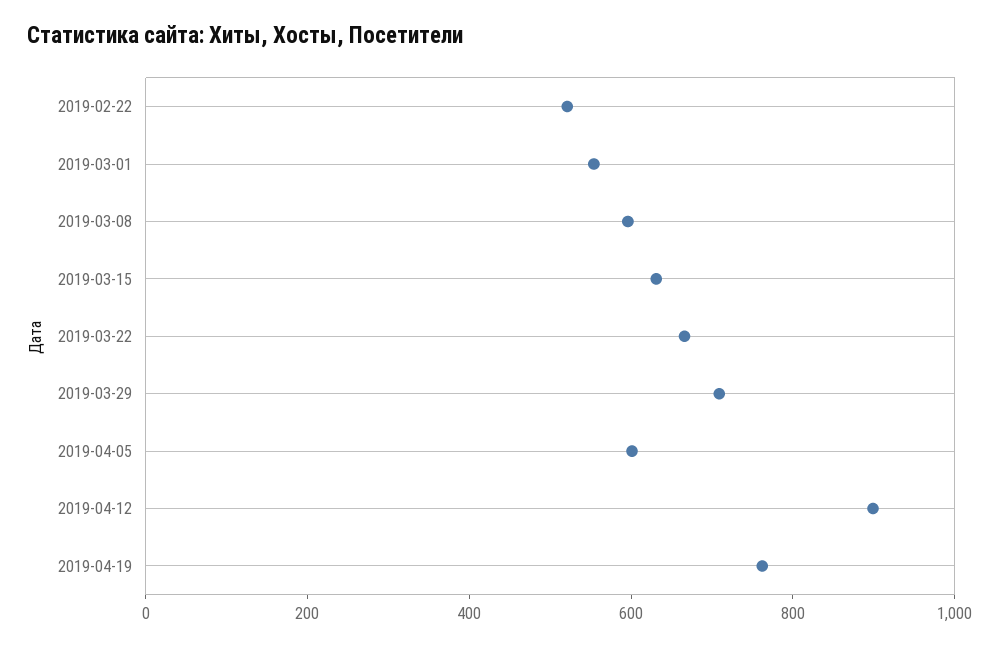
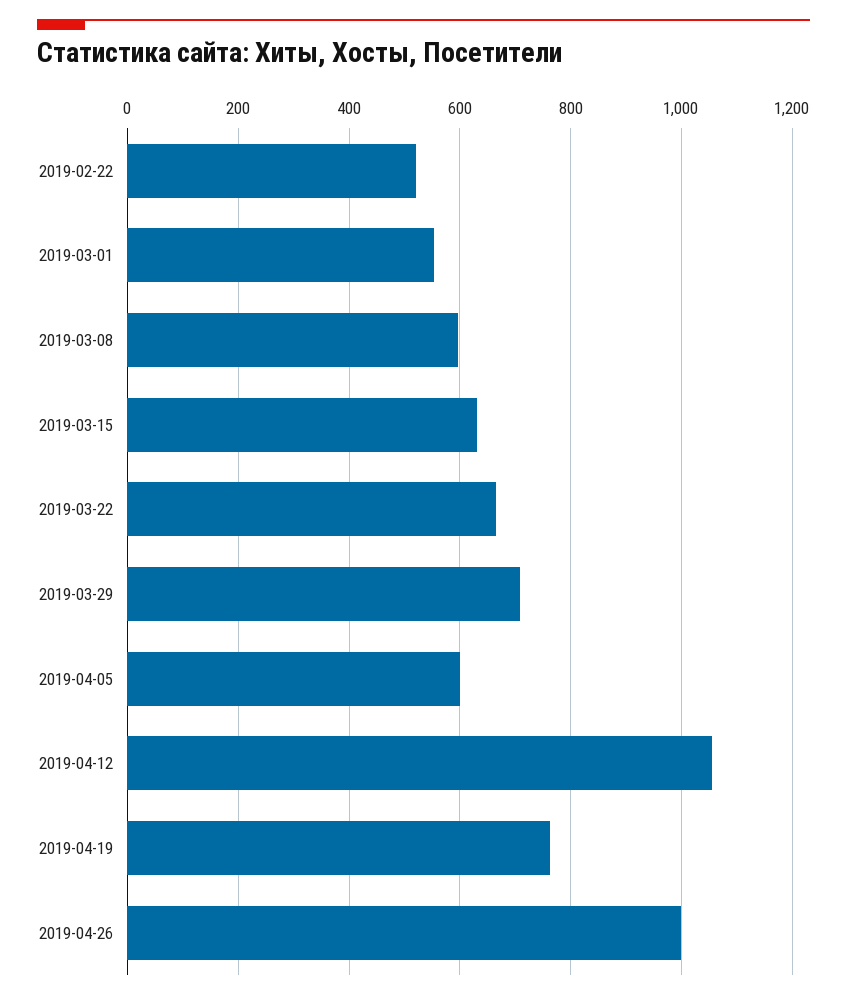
2019-04-12: 900 -> 1060
2019-04-26: none -> 1000

